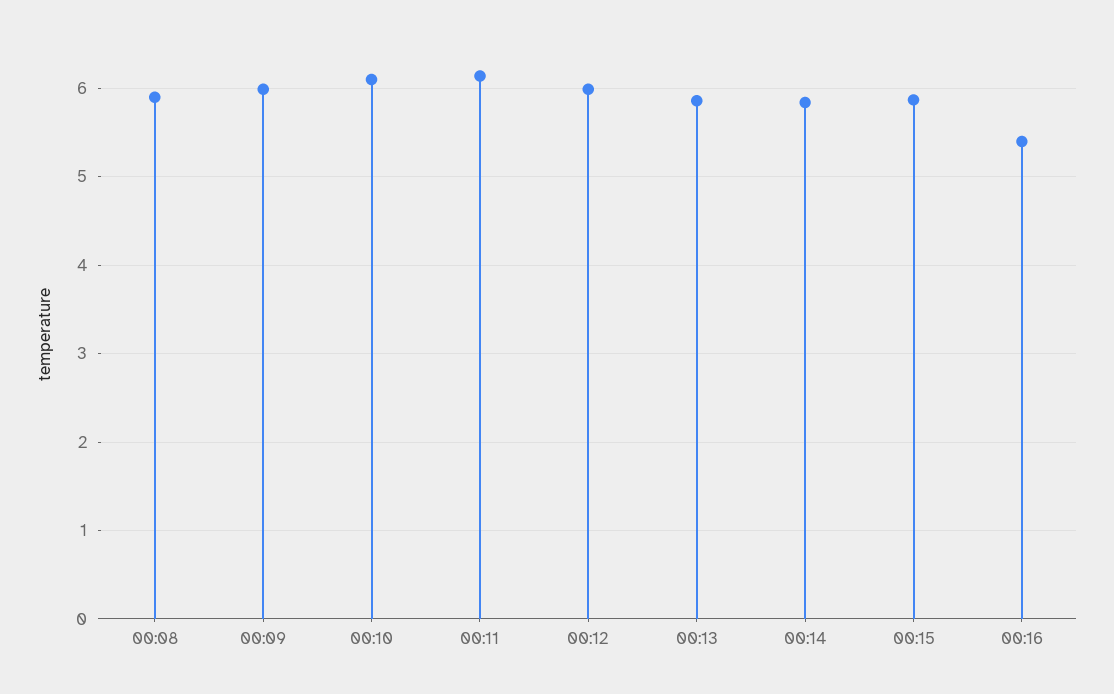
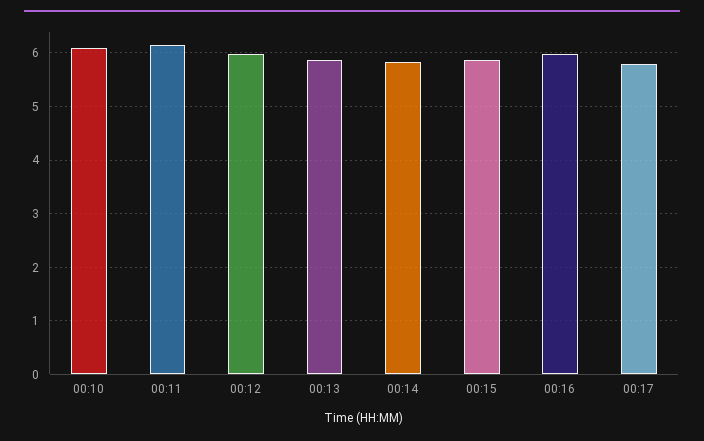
00:08: 5.9 -> none
00:09: 6 -> none
00:16: 5.4 -> 6
00:17: none -> 5.8

